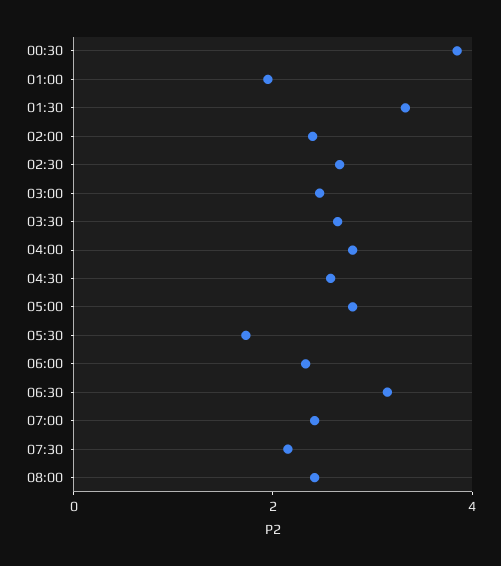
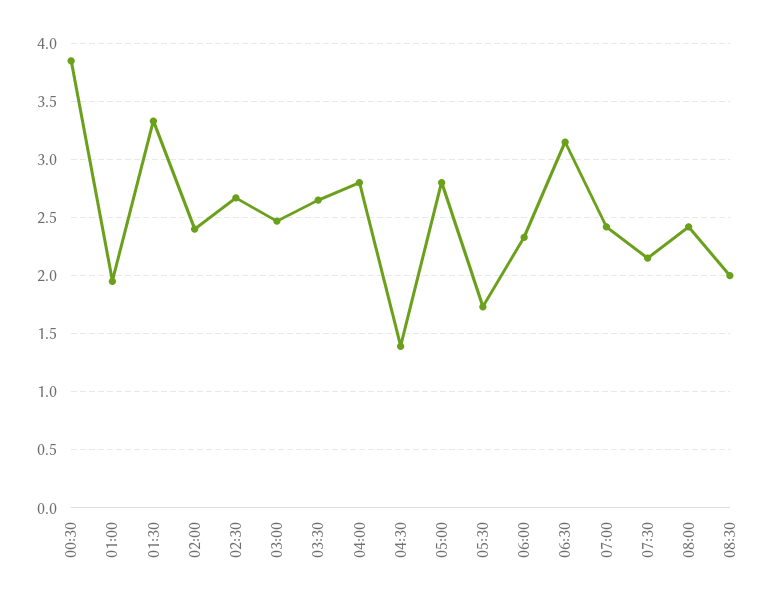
04:30: 2.5 -> 1.4
08:30: none -> 2

